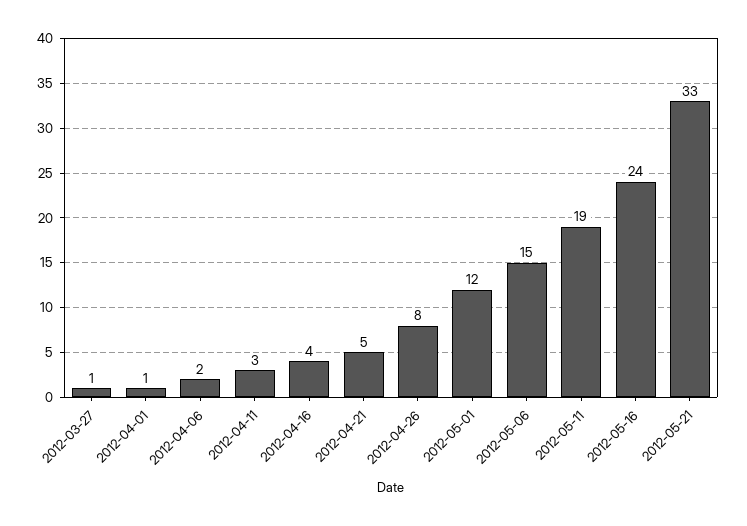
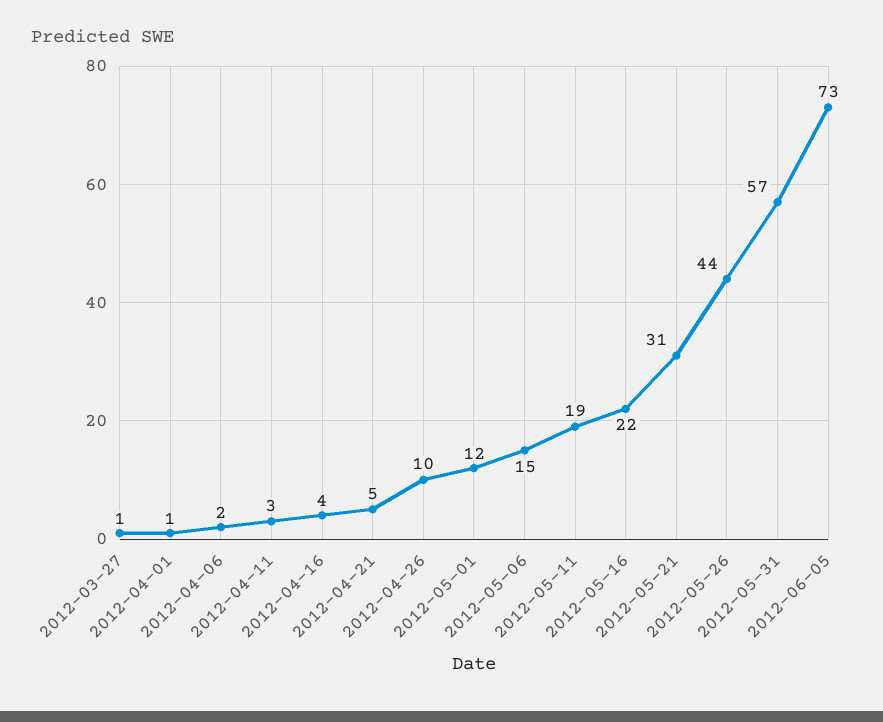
2012-04-26: 8 -> 10
2012-05-16: 24 -> 22
2012-05-21: 33 -> 31
2012-05-26: none -> 44
2012-05-31: none -> 57
2012-06-05: none -> 73

